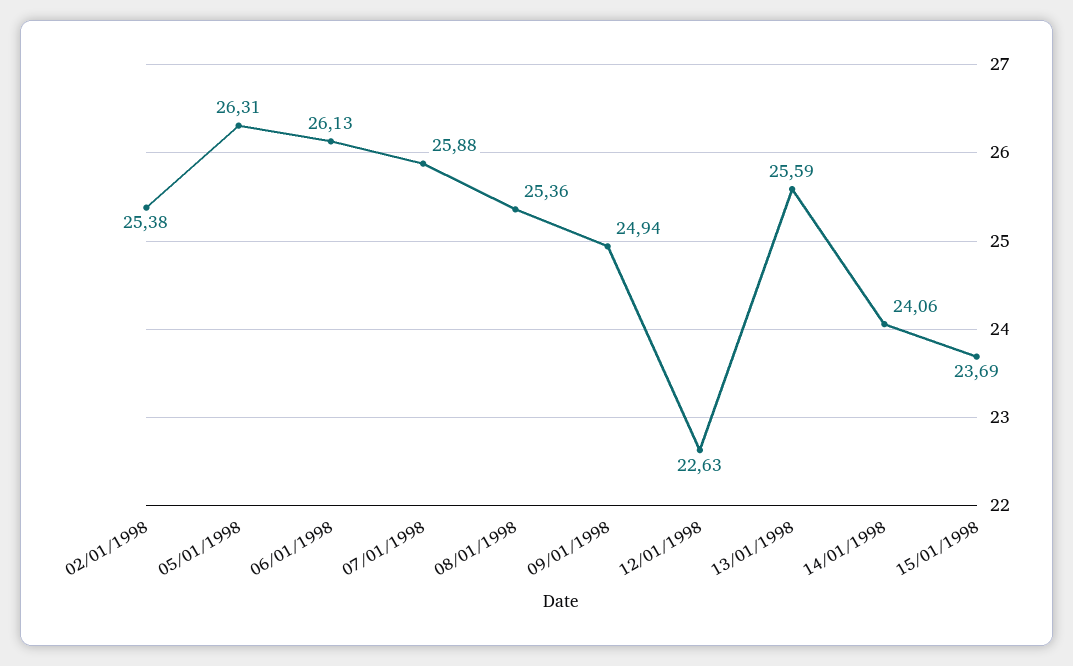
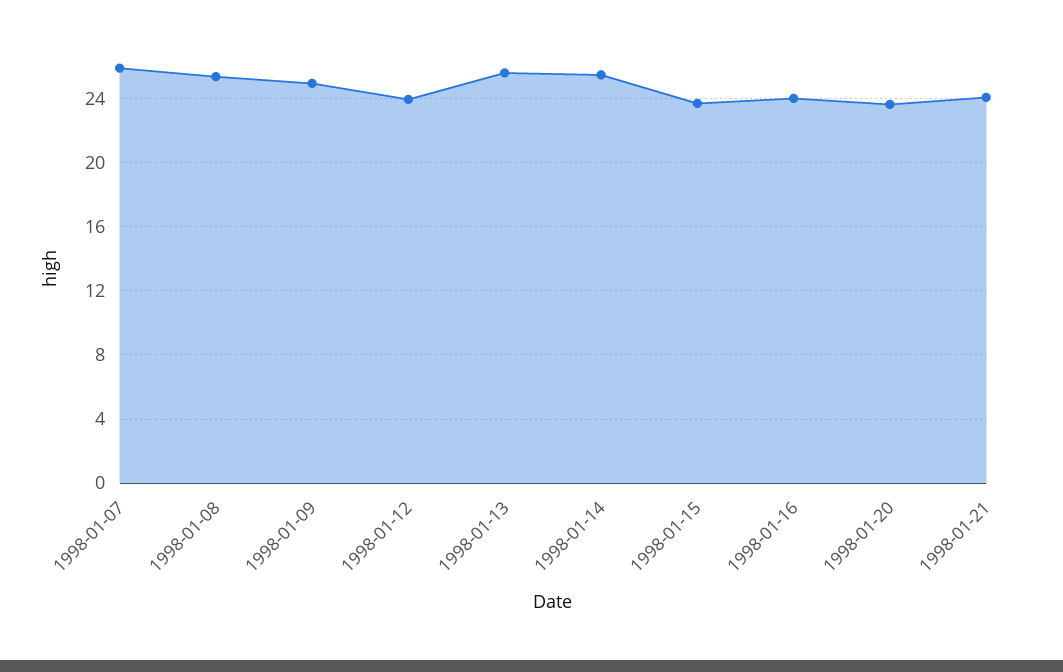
02/01/1998: 25.38 -> none
05/01/1998: 26.31 -> none
06/01/1998: 26.13 -> none
12/01/1998: 22.63 -> 24
14/01/1998: 24.06 -> 25.5
1998-01-16: none -> 24
1998-01-20: none -> 23.5
1998-01-21: none -> 24

